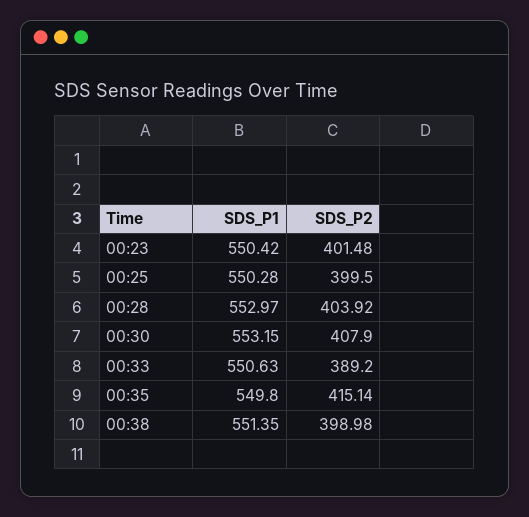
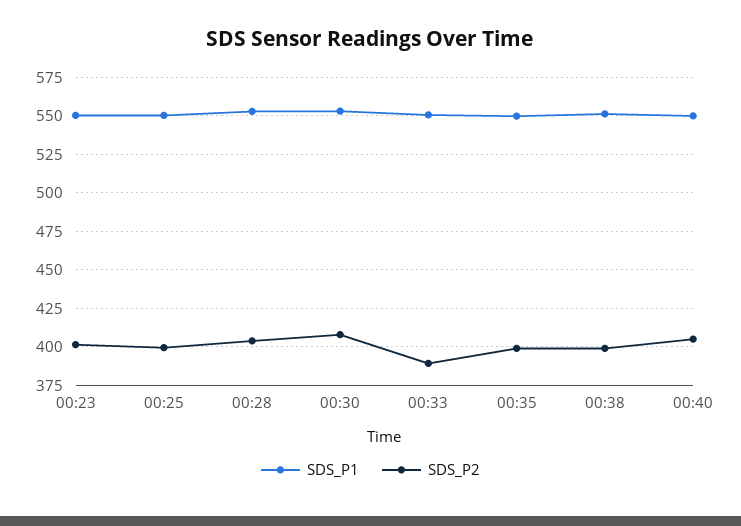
SDS_P2, 00:35: 415.14 -> 400
SDS_P1, 00:40: none -> 550
SDS_P2, 00:40: none -> 405

